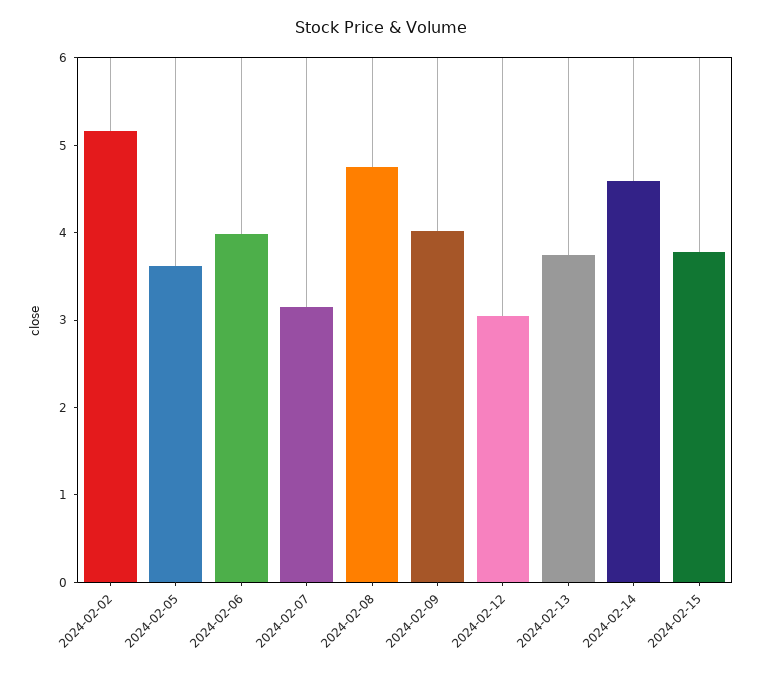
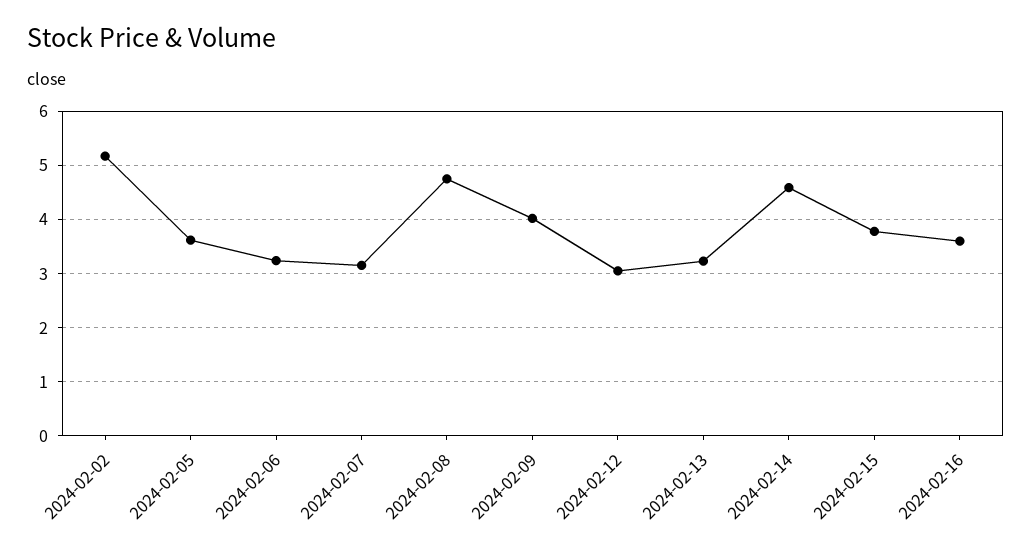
2024-02-06: 4 -> 3.2
2024-02-13: 3.8 -> 3.2
2024-02-16: none -> 3.6

